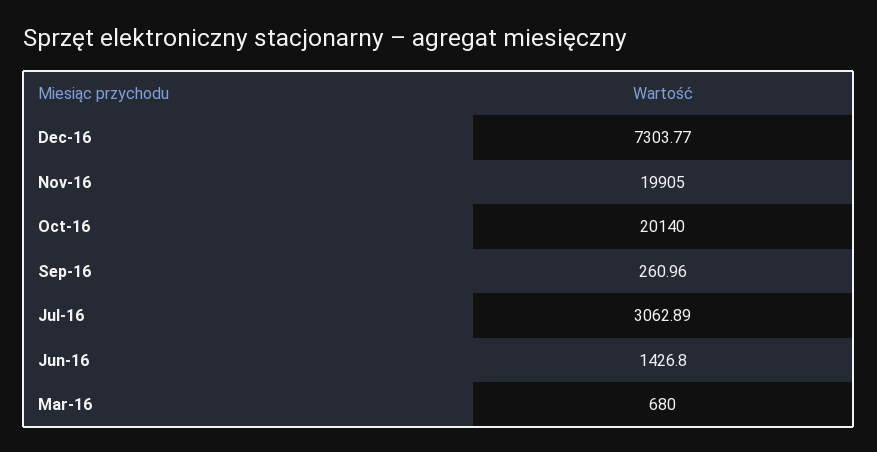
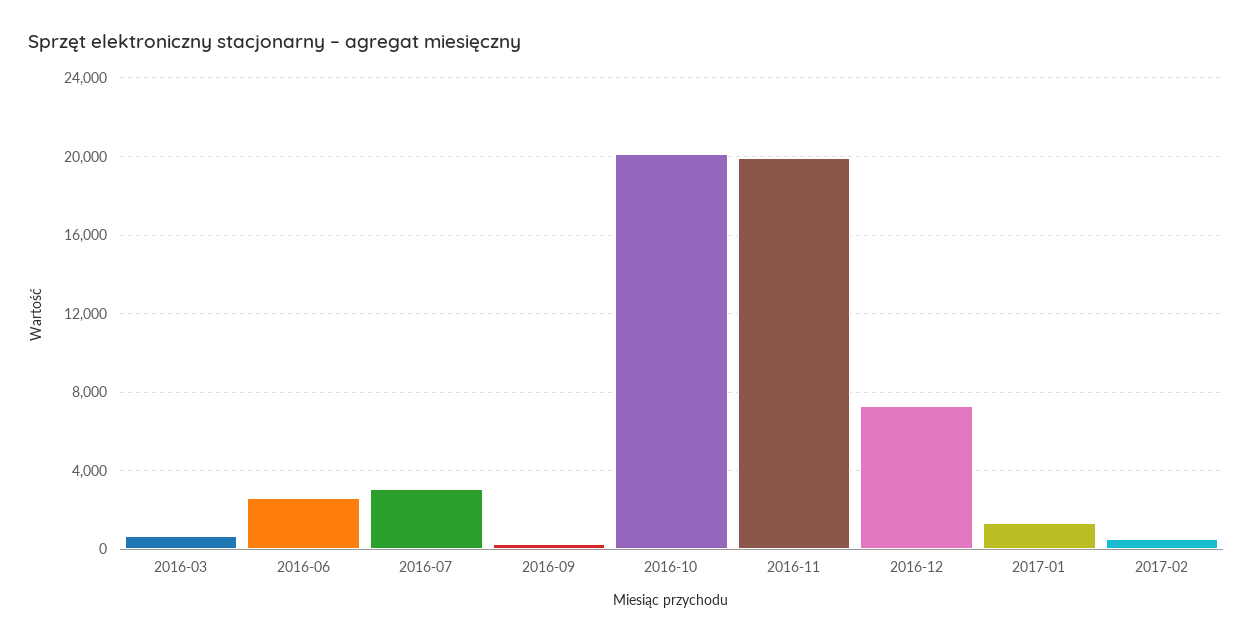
Jun-16: 1426.8 -> 2500
2017-01: none -> 1500
2017-02: none -> 500

